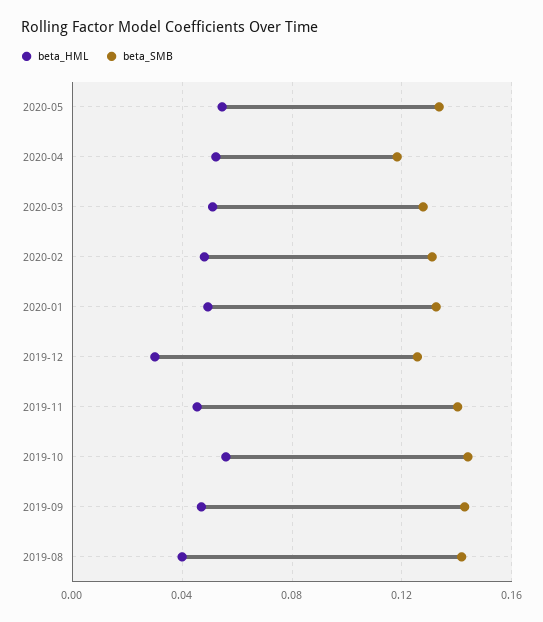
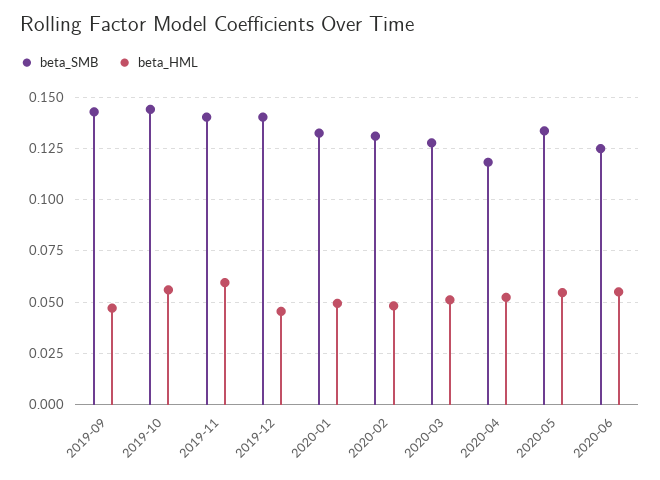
beta_HML, 2019-12: 0.03 -> 0.045
beta_SMB, 2019-12: 0.125 -> 0.14
beta_HML, 2019-11: 0.045 -> 0.06
beta_HML, 2019-08: 0.04 -> none
beta_SMB, 2019-08: 0.14 -> none
beta_SMB, 2020-06: none -> 0.125
beta_HML, 2020-06: none -> 0.055

